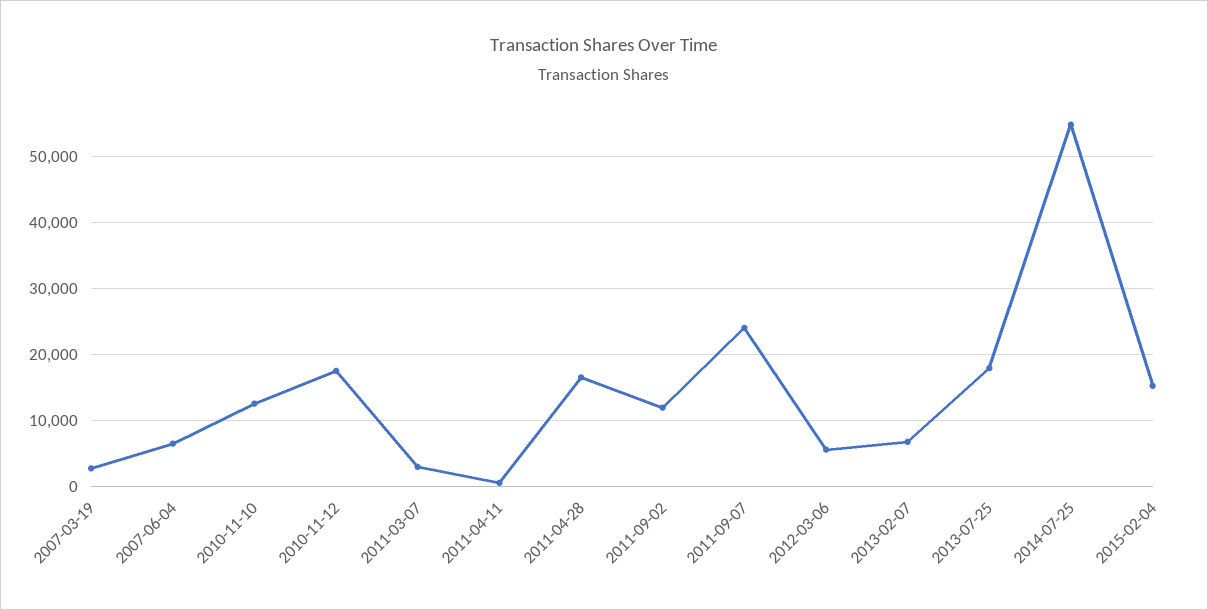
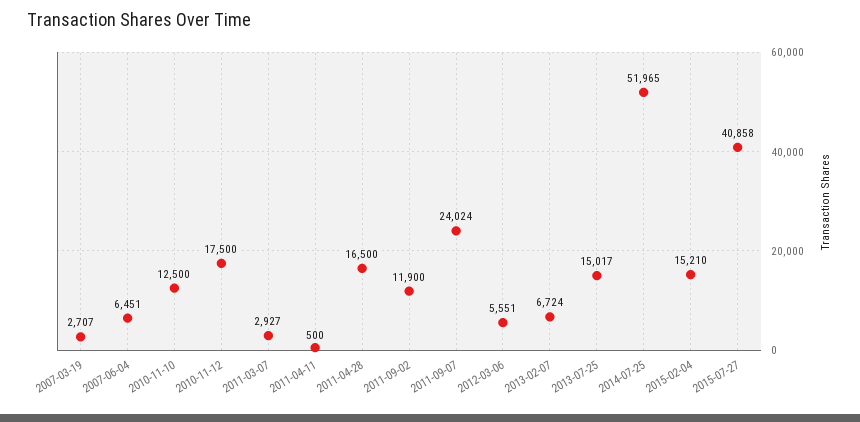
2013-07-25: 18000 -> 15017
2014-07-25: 55000 -> 51965
2015-07-27: none -> 40858

